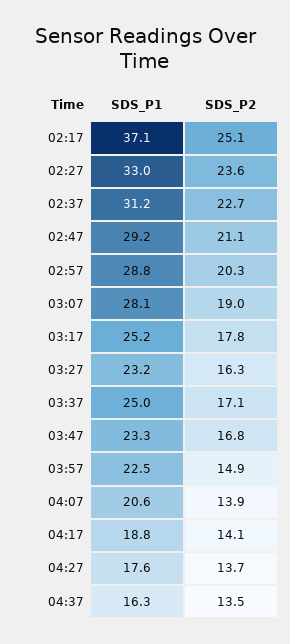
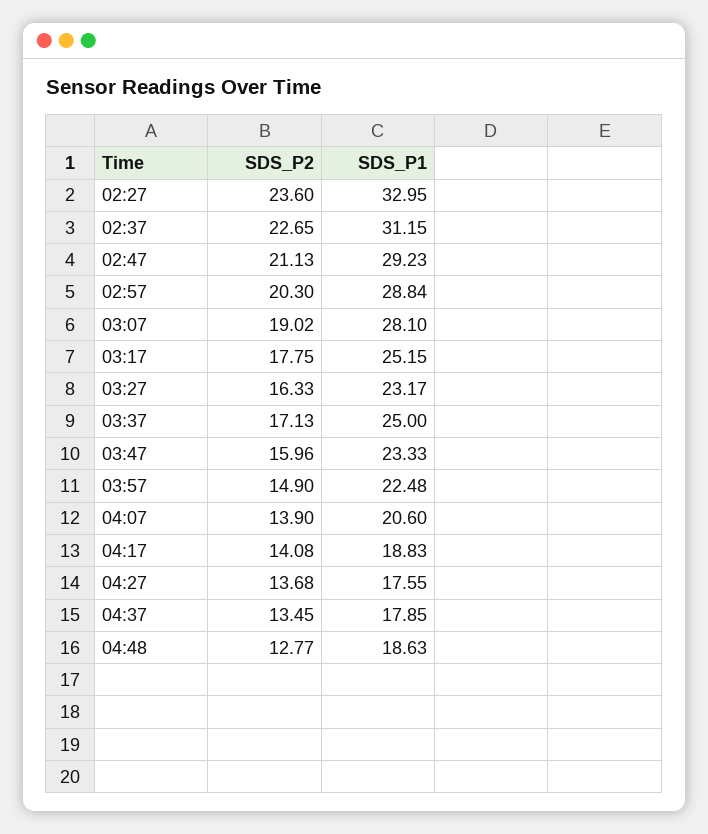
SDS_P1, 02:17: 37.1 -> none
SDS_P2, 02:17: 25.1 -> none
SDS_P2, 03:47: 16.8 -> 15.96
SDS_P1, 04:37: 16.3 -> 17.85
SDS_P2, 04:48: none -> 12.77
SDS_P1, 04:48: none -> 18.63

